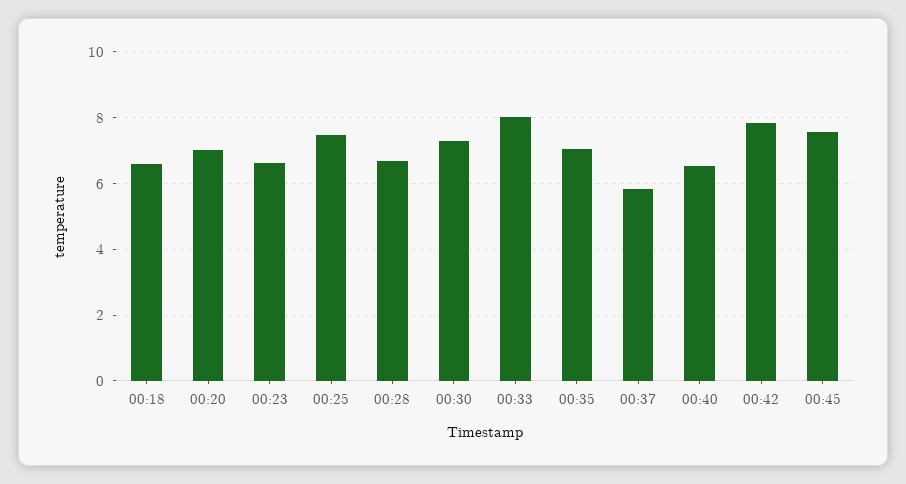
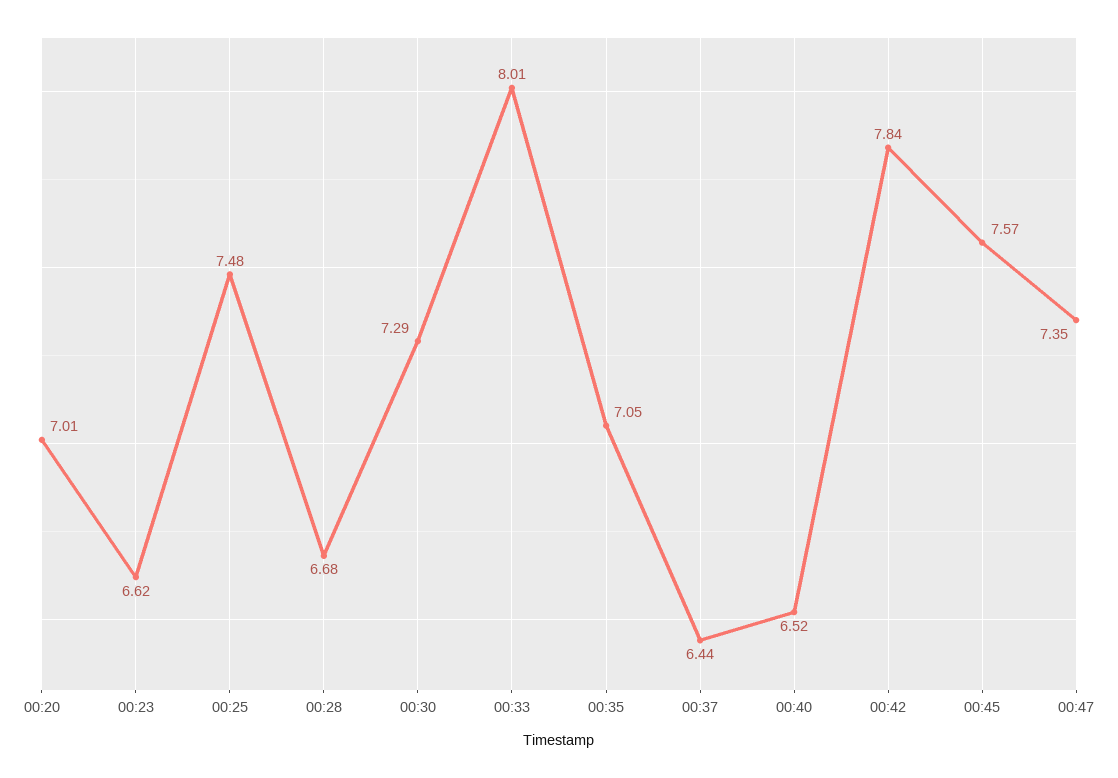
00:18: 6.6 -> none
00:37: 5.8 -> 6.44
00:47: none -> 7.35

